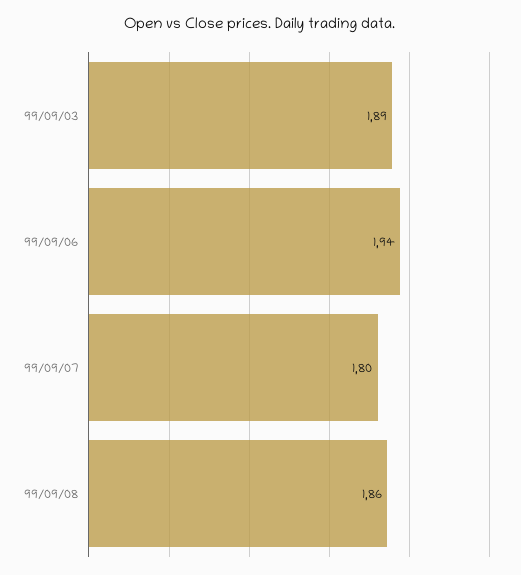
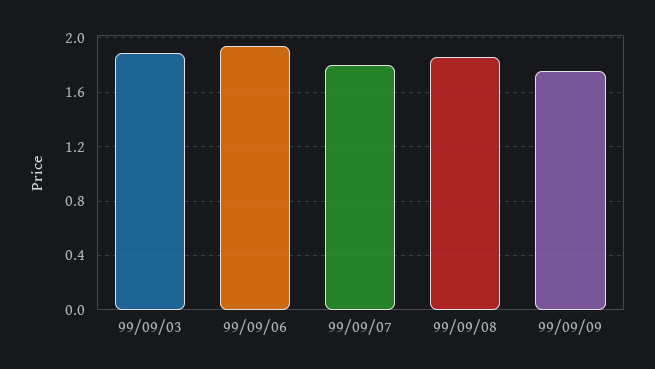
99/09/09: none -> 1.75

